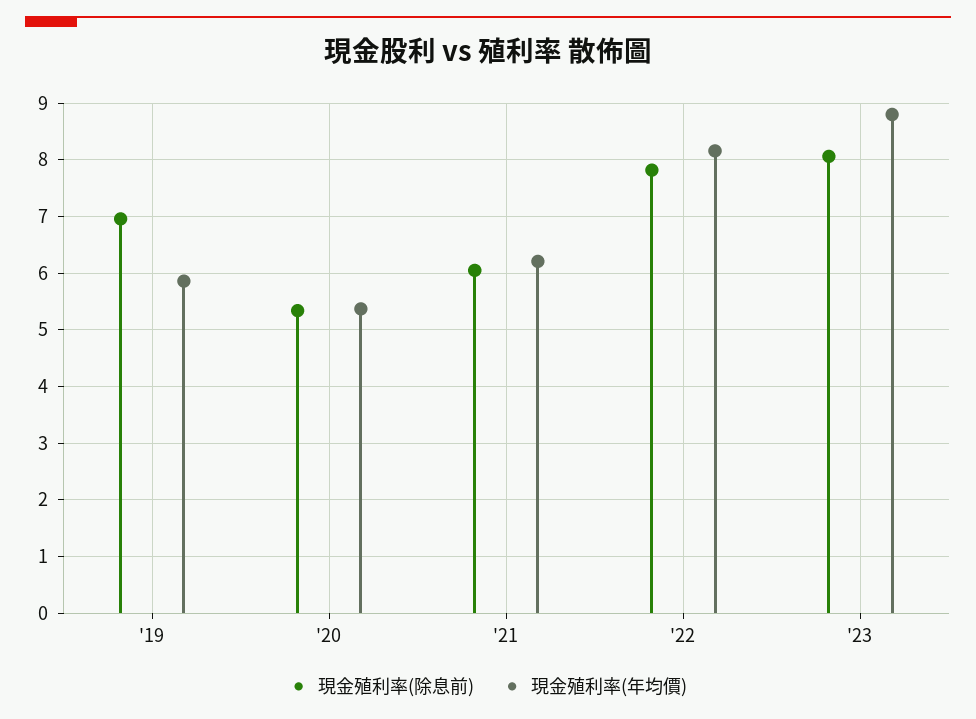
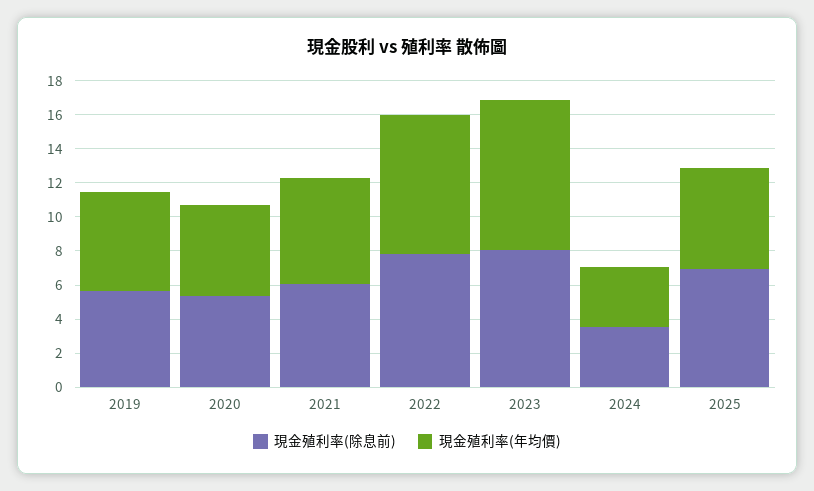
現金殖利率(除息前), '19: 7 -> 5.5
現金殖利率(除息前), 2024: none -> 3.5
現金殖利率(年均價), 2024: none -> 3.5
現金殖利率(除息前), 2025: none -> 7
現金殖利率(年均價), 2025: none -> 6

